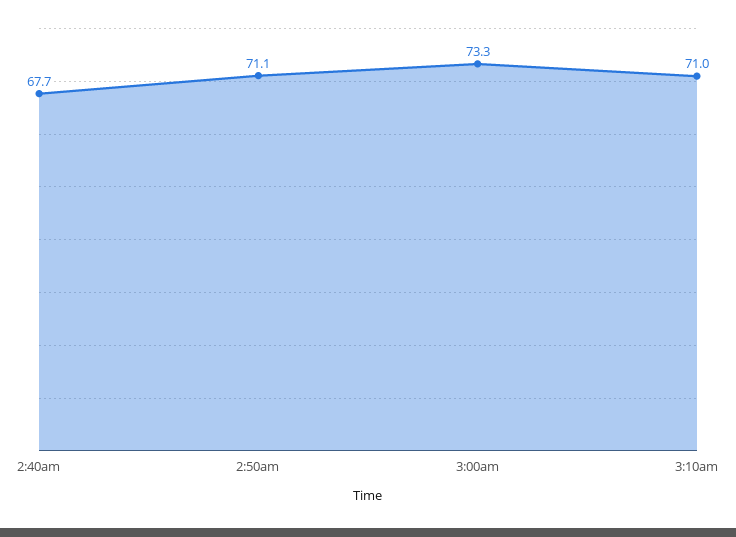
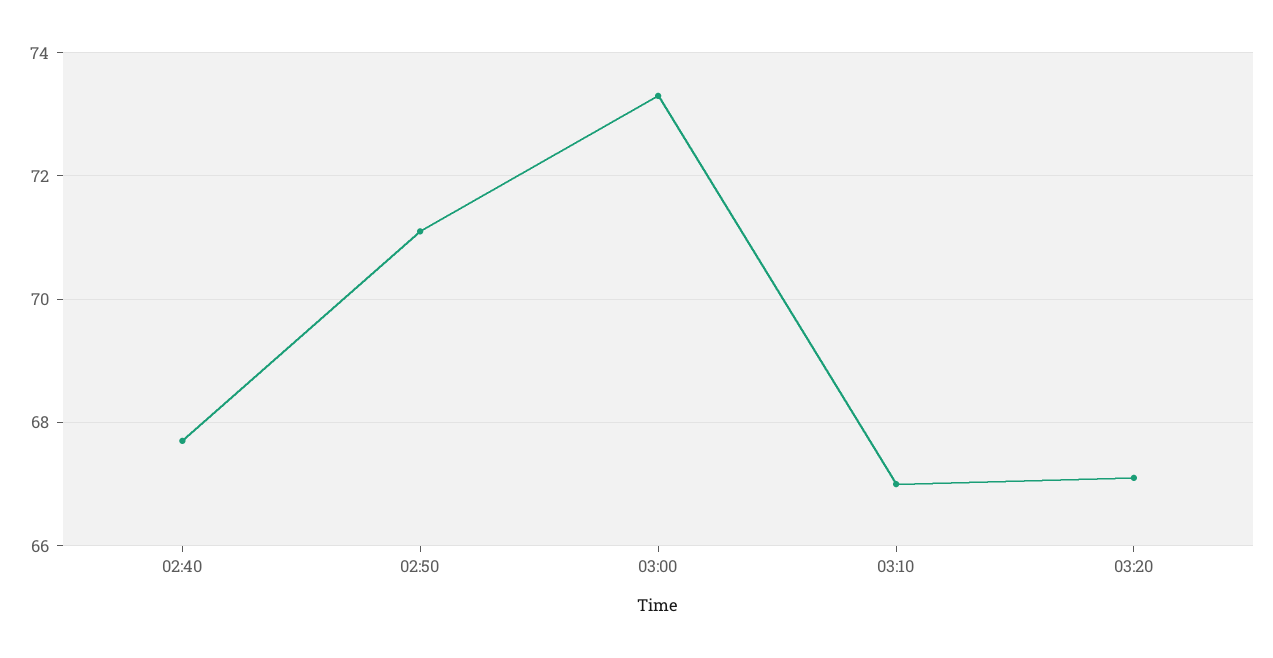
3:10am: 71 -> 67
03:20: none -> 67

